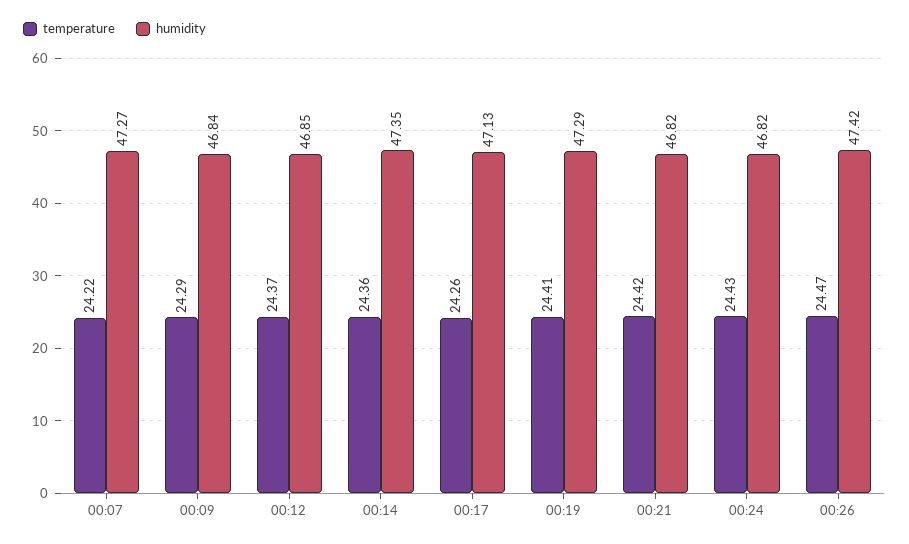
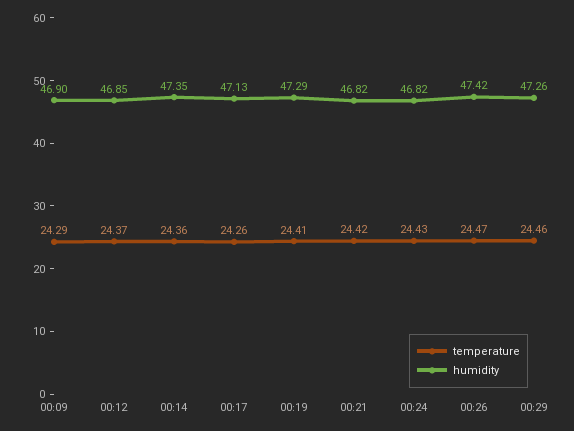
temperature, 00:07: 24.22 -> none
humidity, 00:07: 47.27 -> none
humidity, 00:09: 46.84 -> 46.9
temperature, 00:29: none -> 24.46
humidity, 00:29: none -> 47.26

